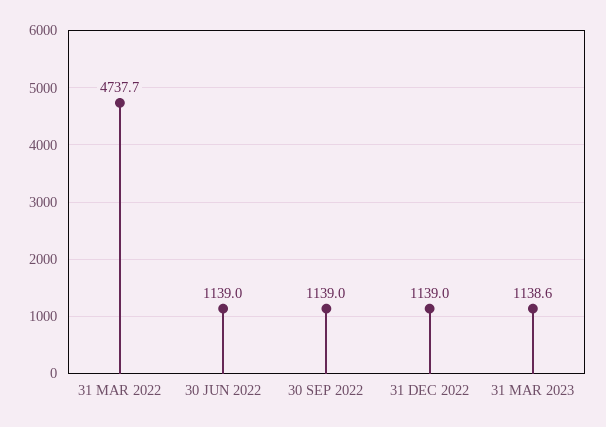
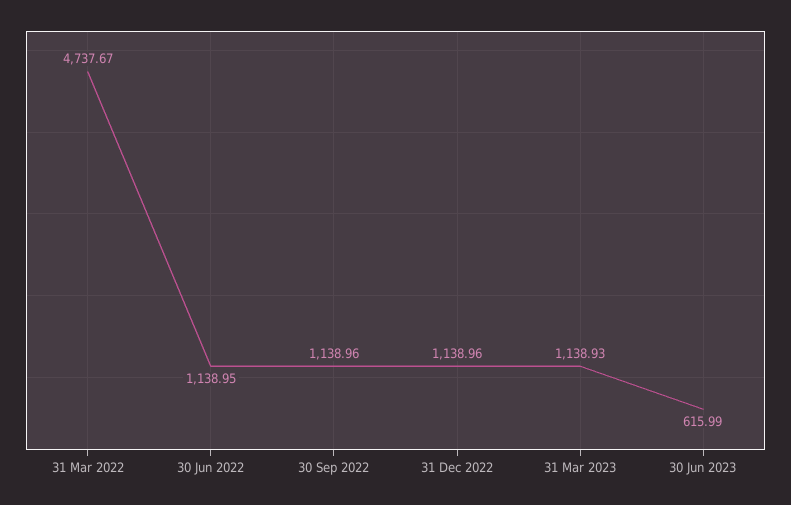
31 MAR 2023: 1138.6 -> 1138.93
30 Jun 2023: none -> 615.99

